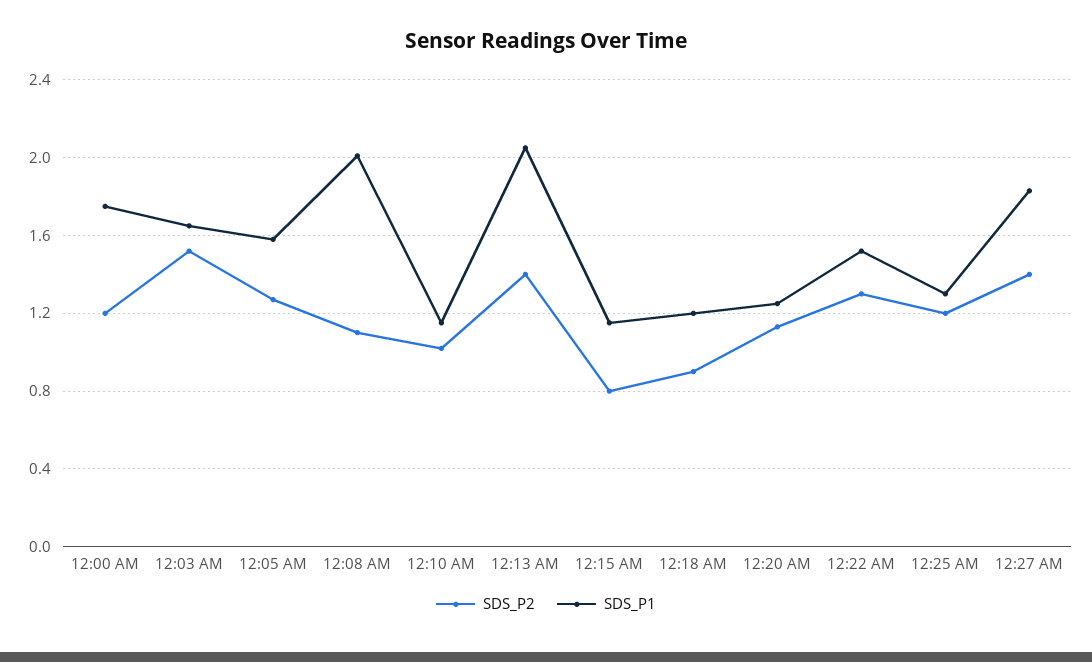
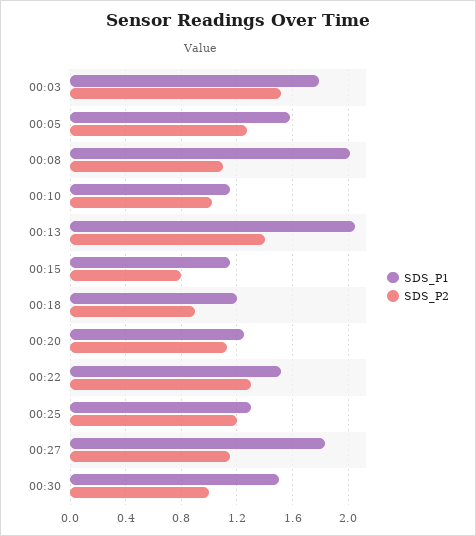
SDS_P2, 12:00 AM: 1.2 -> none
SDS_P1, 12:00 AM: 1.75 -> none
SDS_P1, 12:03 AM: 1.65 -> 1.8
SDS_P2, 12:27 AM: 1.4 -> 1.15
SDS_P1, 00:30: none -> 1.5
SDS_P2, 00:30: none -> 1

